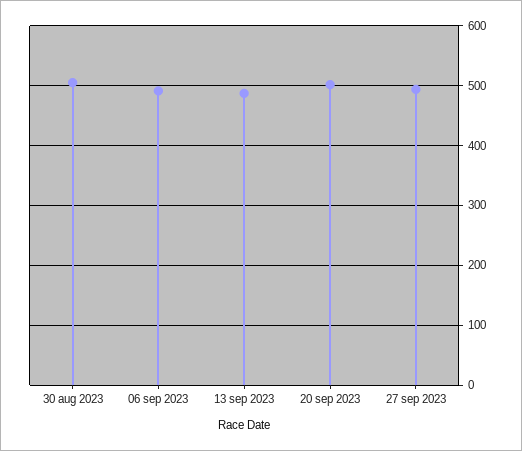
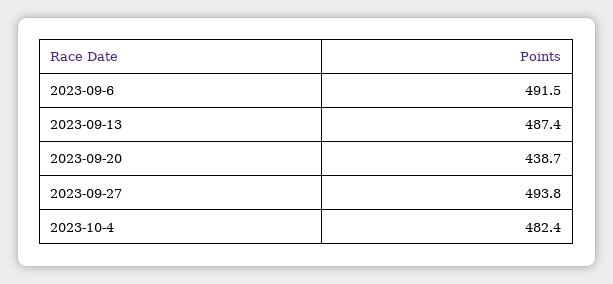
30 aug 2023: 500 -> none
20 sep 2023: 500 -> 438.7
2023-10-4: none -> 482.4

